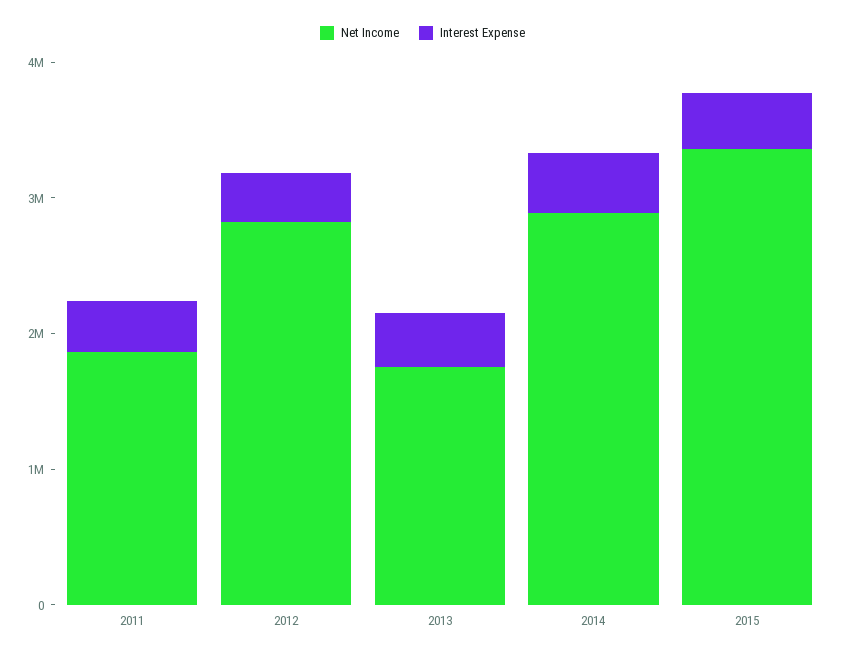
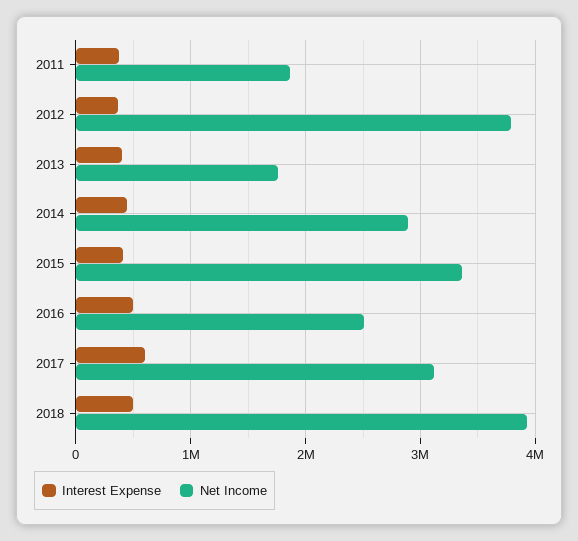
Net Income, 2012: 2800000 -> 3800000
Interest Expense, 2016: none -> 500000
Net Income, 2016: none -> 2500000
Interest Expense, 2017: none -> 600000
Net Income, 2017: none -> 3100000
Interest Expense, 2018: none -> 500000
Net Income, 2018: none -> 3900000

